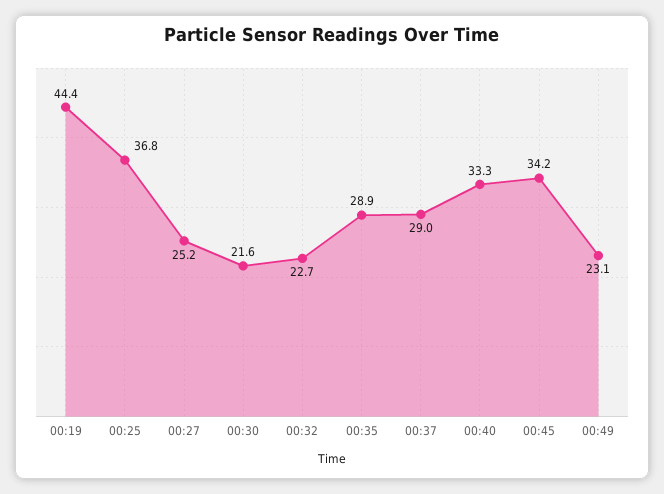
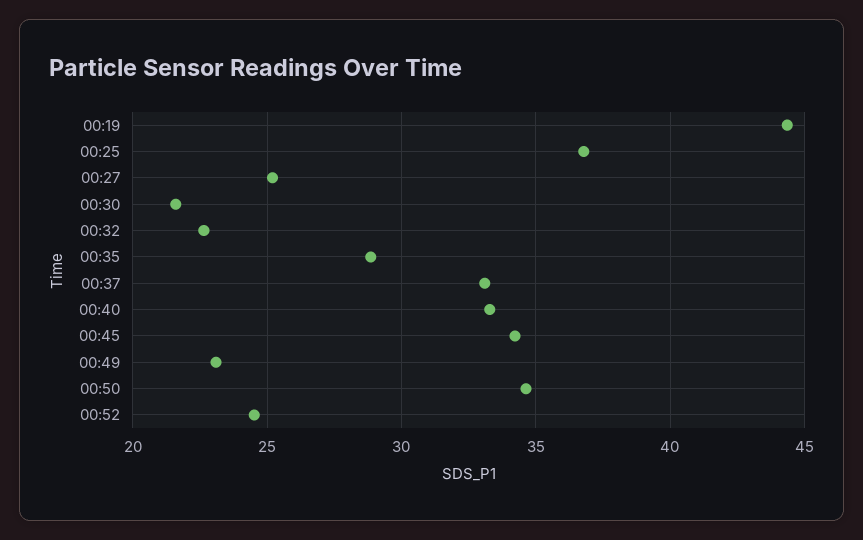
00:37: 29 -> 33
00:50: none -> 34.5
00:52: none -> 24.5

